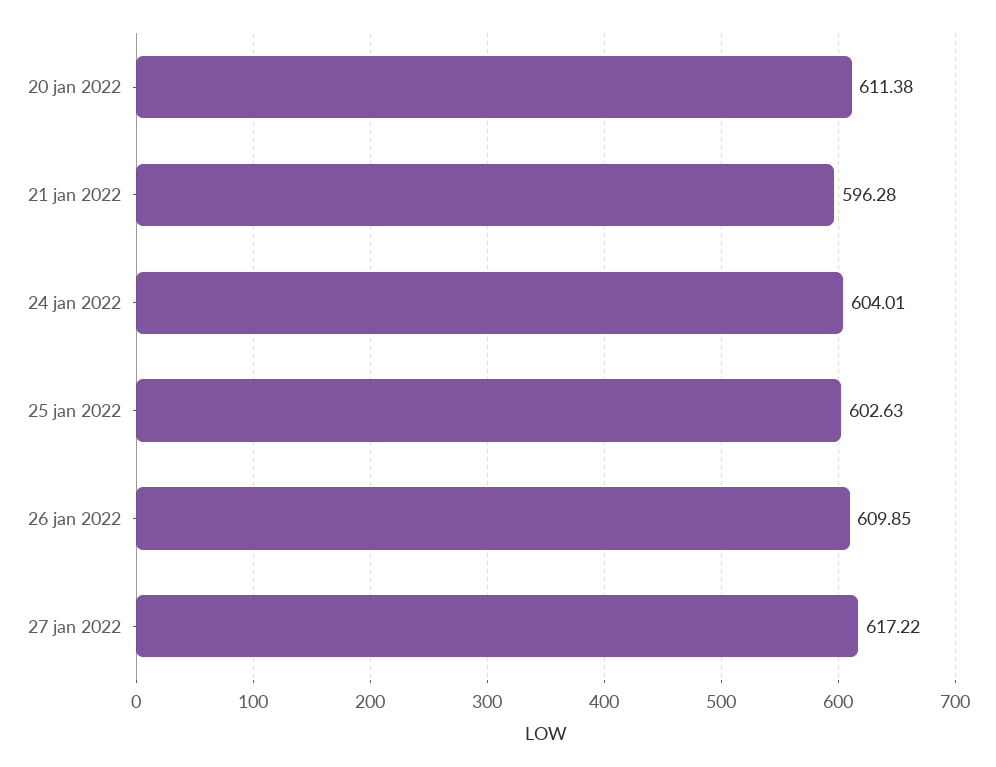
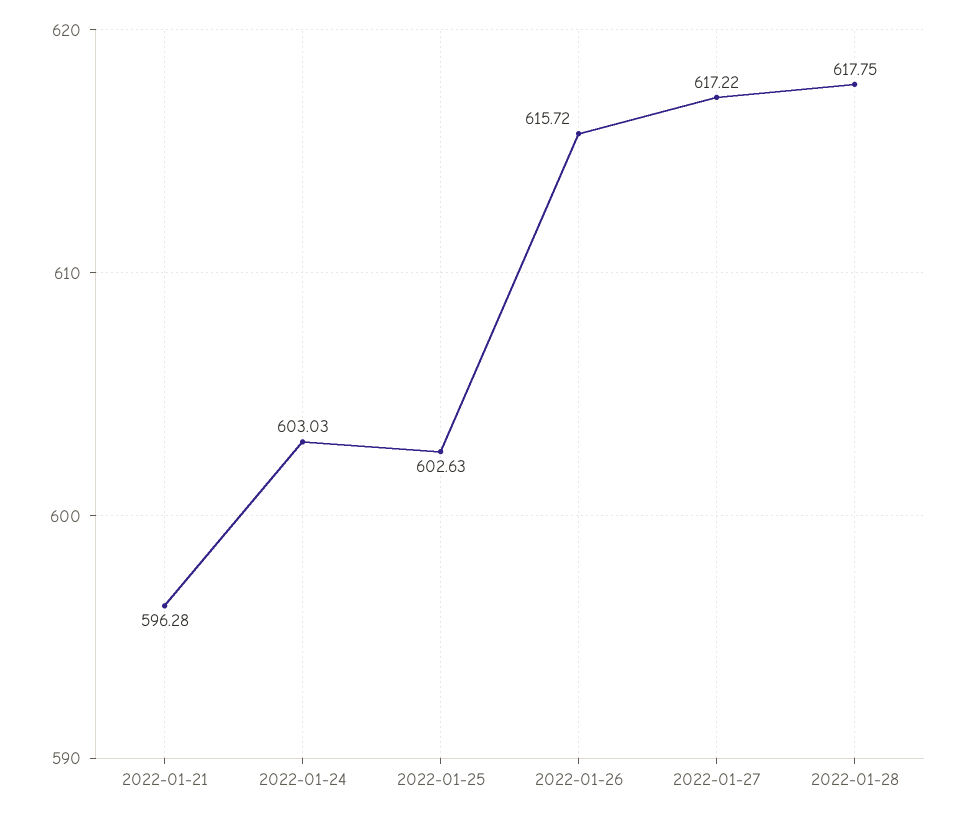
20 jan 2022: 611.38 -> none
24 jan 2022: 604.01 -> 603.03
26 jan 2022: 609.85 -> 615.72
2022-01-28: none -> 617.75

